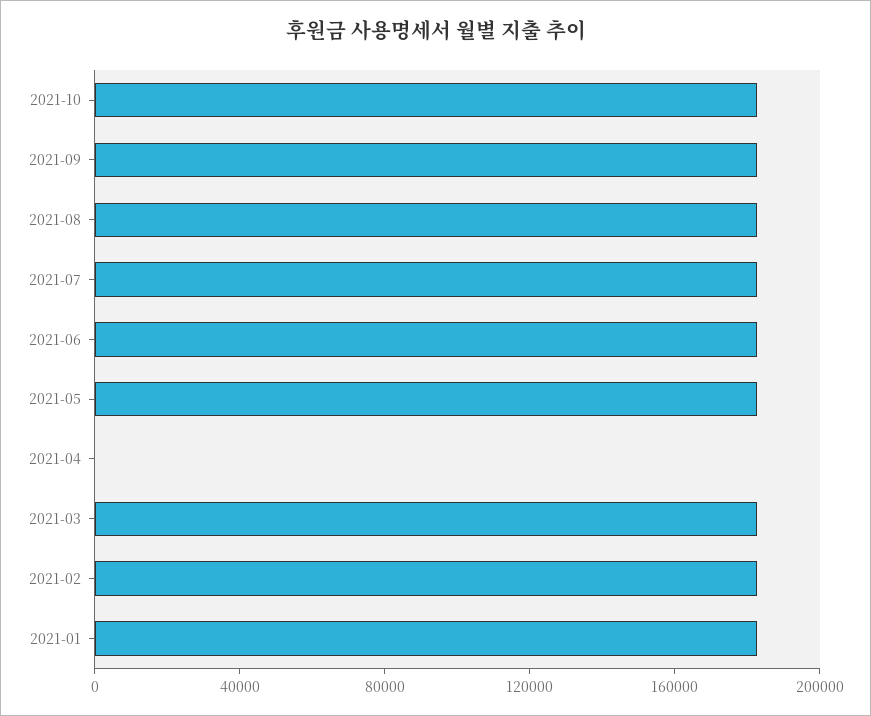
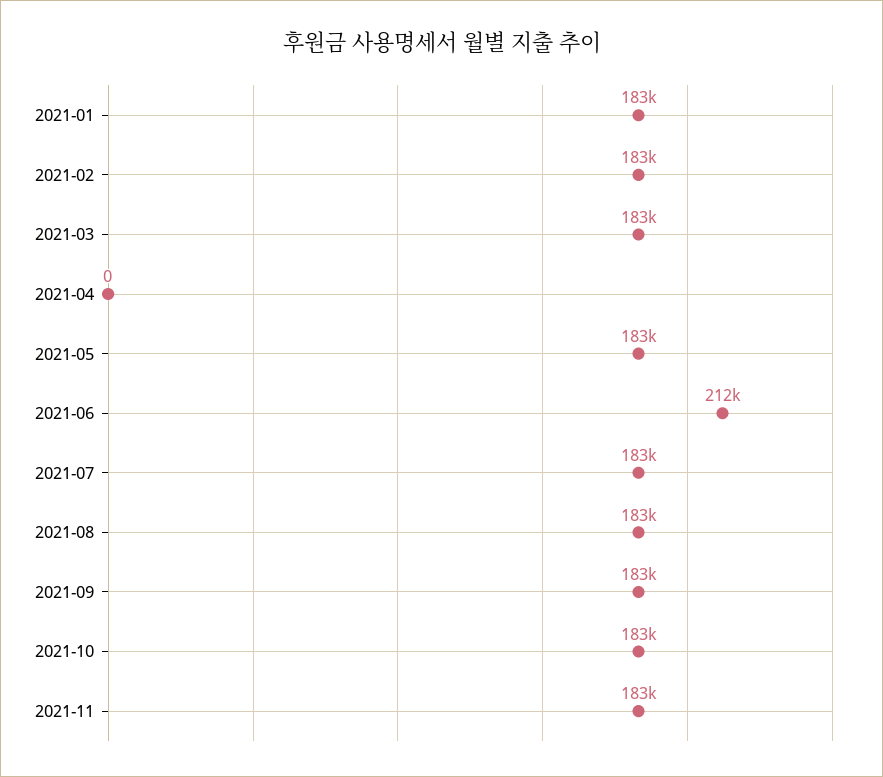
2021-06: 180000 -> 212000
2021-11: none -> 183000

